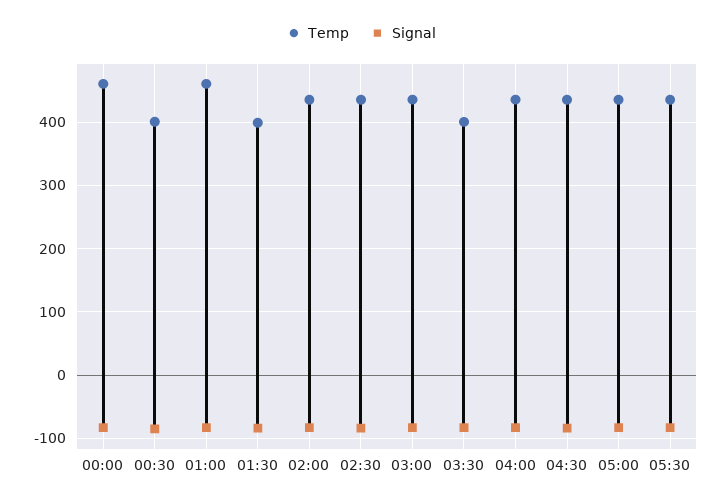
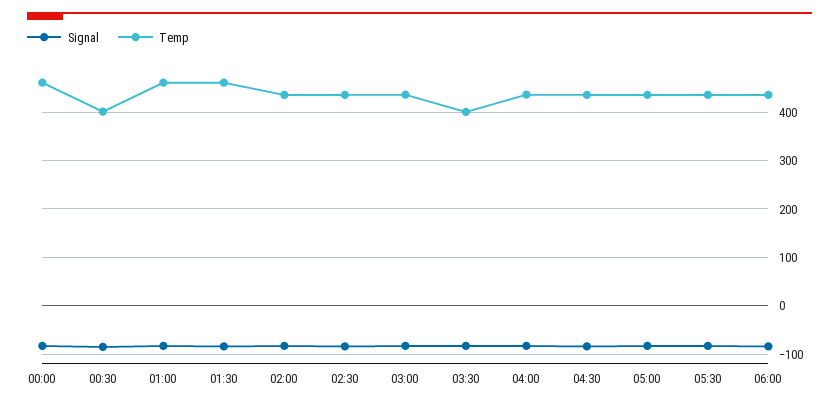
Temp, 01:30: 400 -> 460
Signal, 06:00: none -> -80
Temp, 06:00: none -> 440

